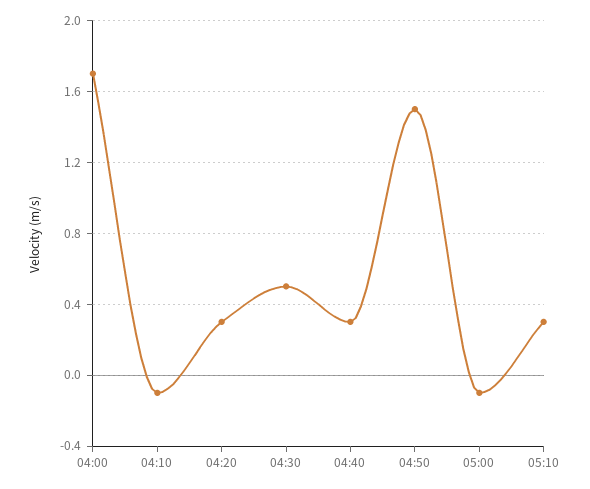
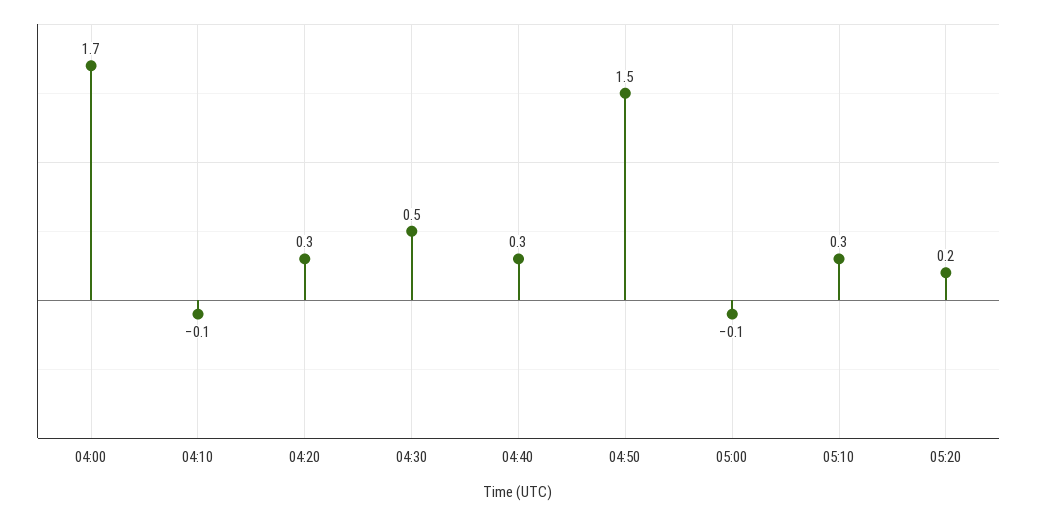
05:20: none -> 0.2

